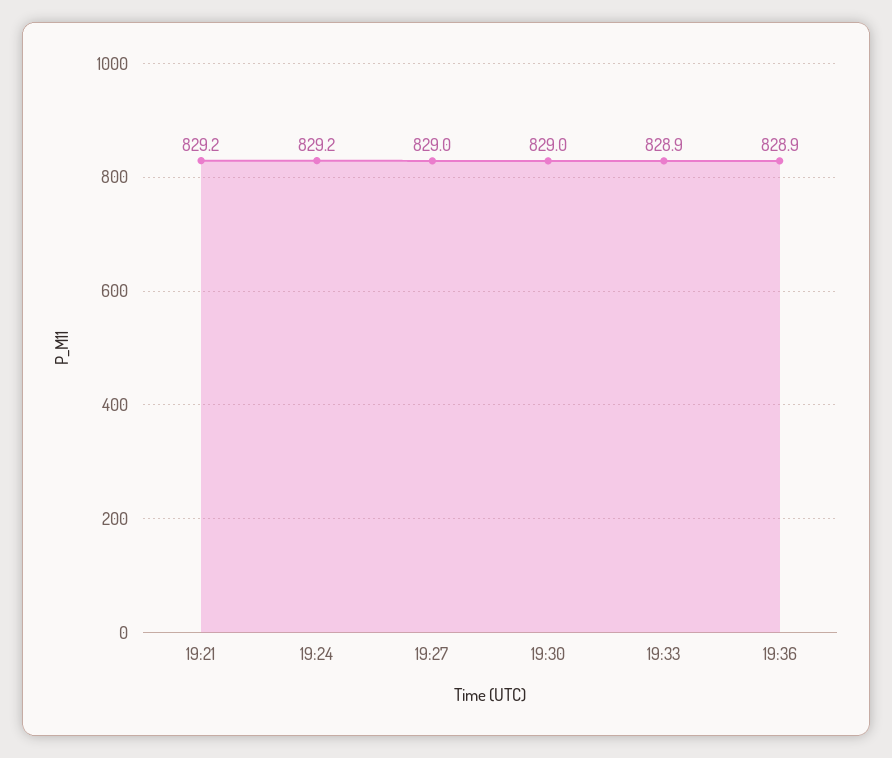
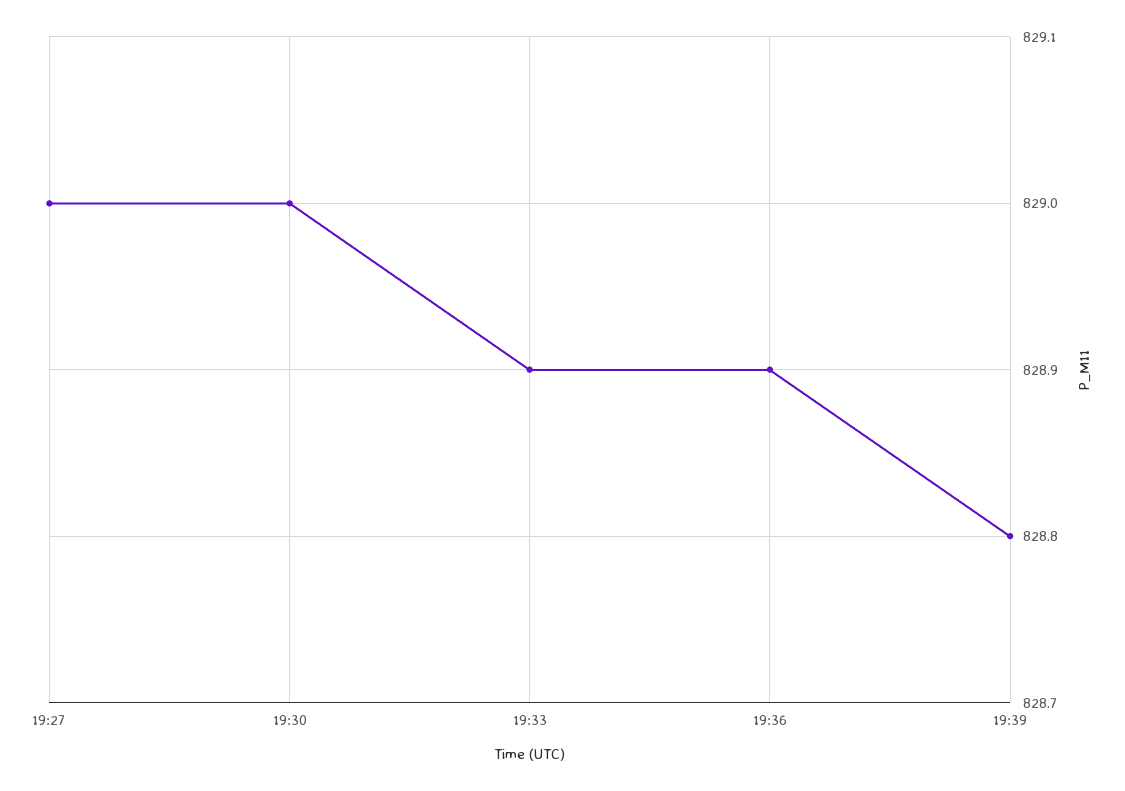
19:21: 829.2 -> none
19:24: 829.2 -> none
19:39: none -> 828.8

